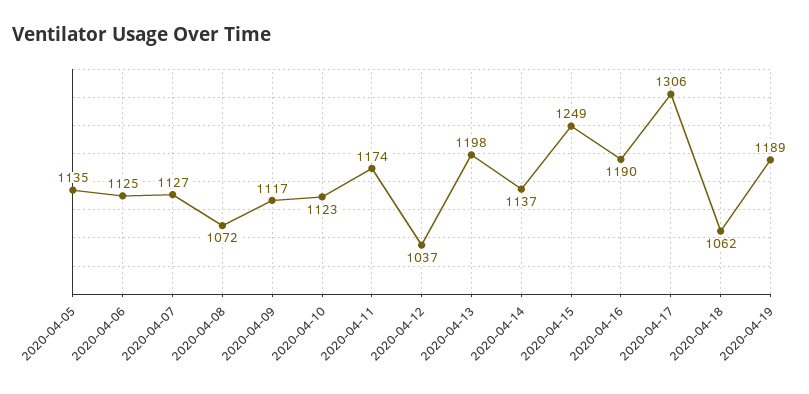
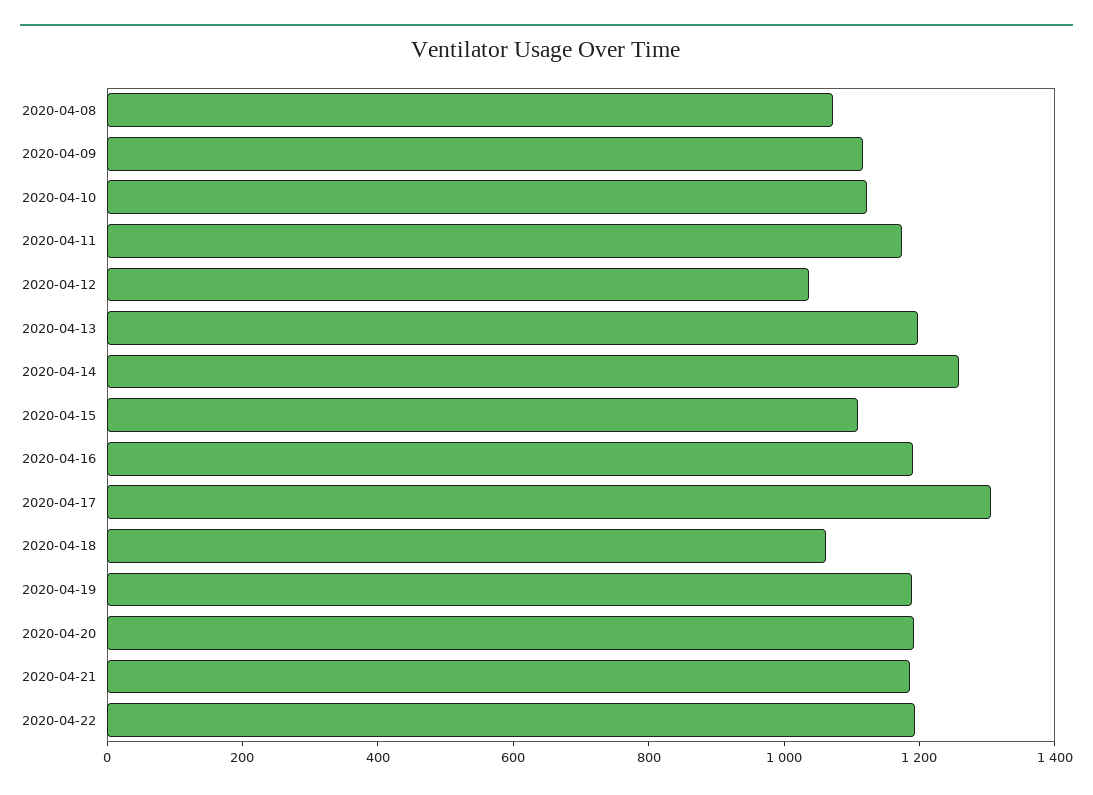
2020-04-05: 1135 -> none
2020-04-06: 1125 -> none
2020-04-07: 1127 -> none
2020-04-14: 1137 -> 1250
2020-04-15: 1249 -> 1100
2020-04-20: none -> 1200
2020-04-21: none -> 1200
2020-04-22: none -> 1200

